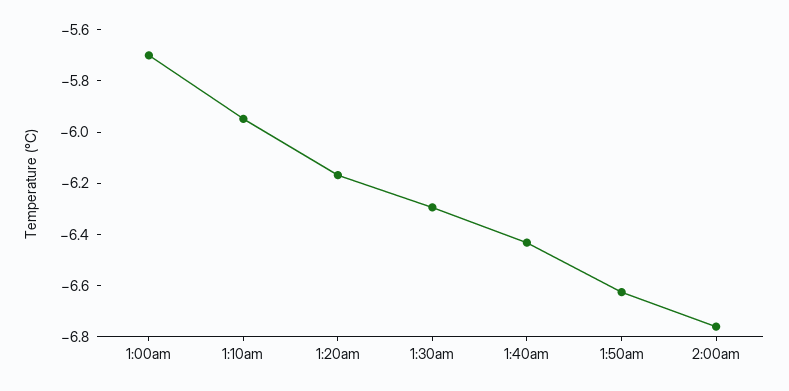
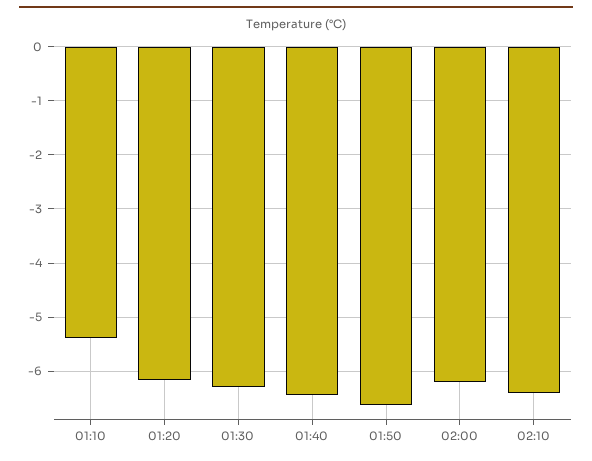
1:00am: -5.7 -> none
1:10am: -5.95 -> -5.4
2:00am: -6.75 -> -6.2
02:10: none -> -6.4

